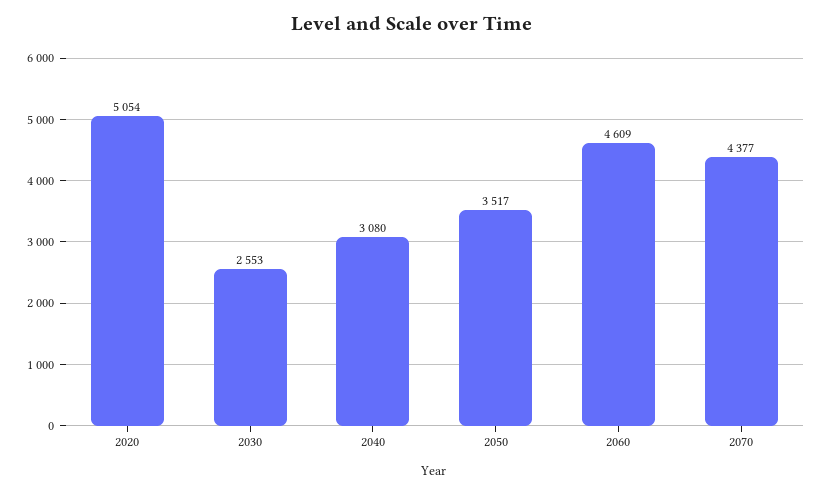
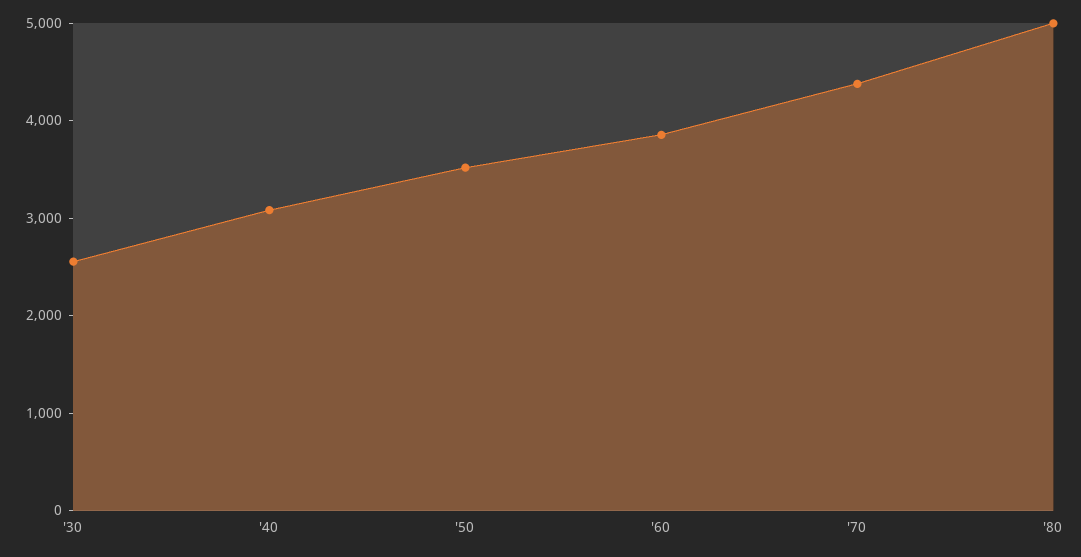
2020: 5054 -> none
2060: 4609 -> 3800
'80: none -> 5000

